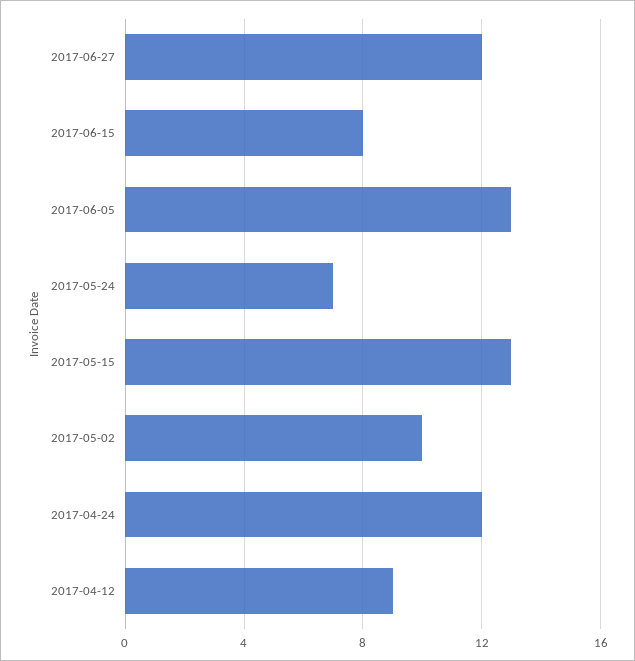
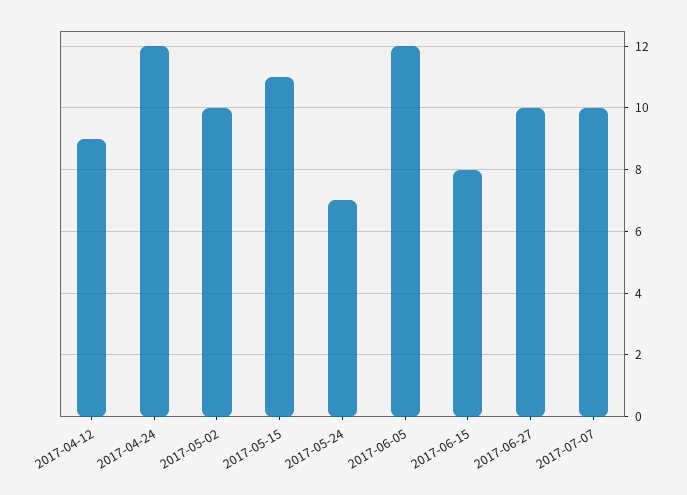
2017-06-27: 12 -> 10
2017-06-05: 13 -> 12
2017-05-15: 13 -> 11
2017-07-07: none -> 10

